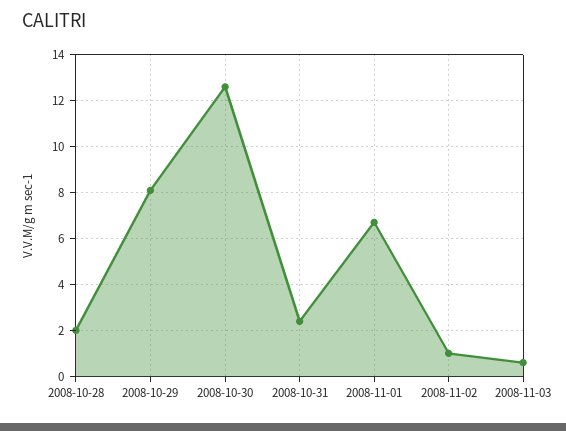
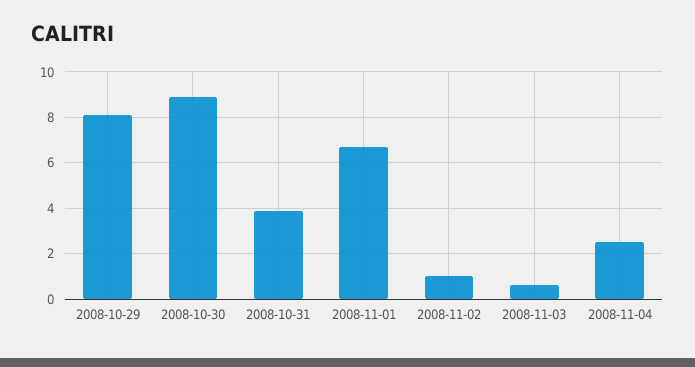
2008-10-28: 2 -> none
2008-10-30: 12.5 -> 9
2008-10-31: 2.5 -> 4
2008-11-04: none -> 2.5

